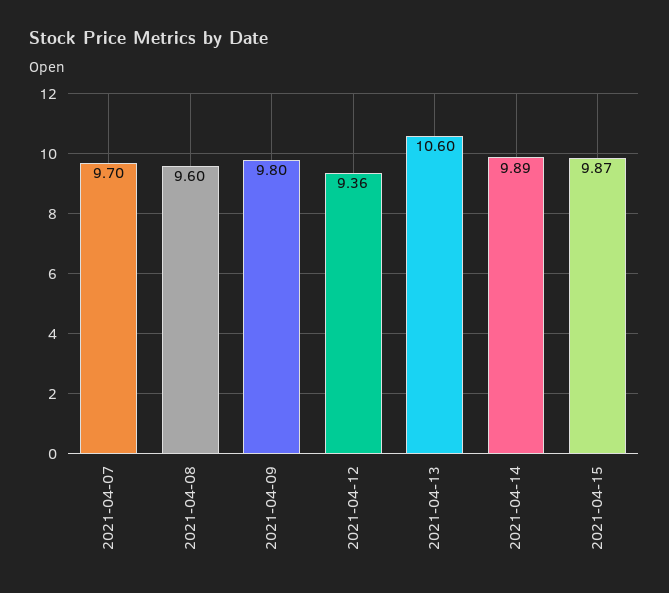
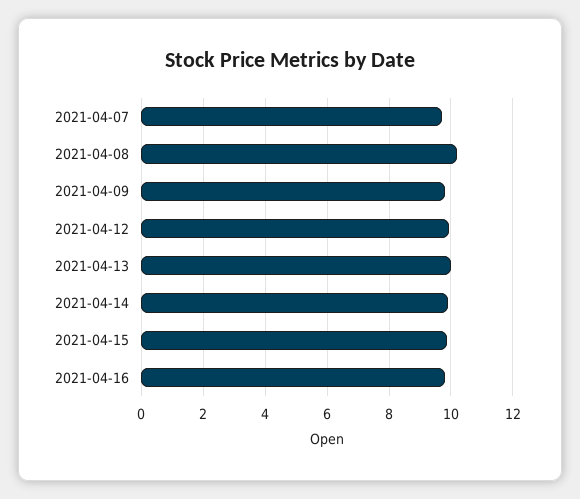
2021-04-08: 9.6 -> 10.2
2021-04-12: 9.36 -> 10
2021-04-13: 10.6 -> 10
2021-04-16: none -> 9.8

